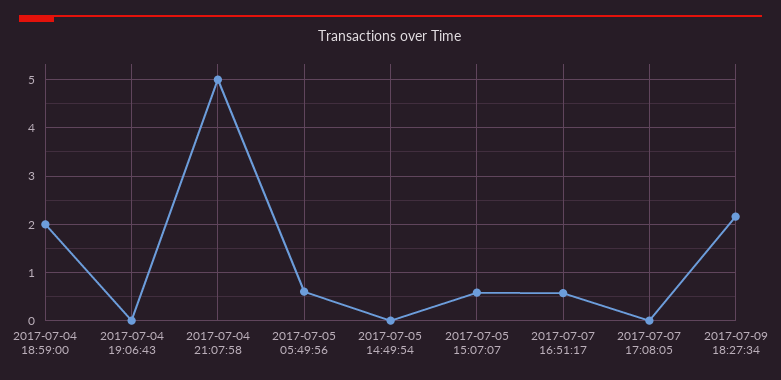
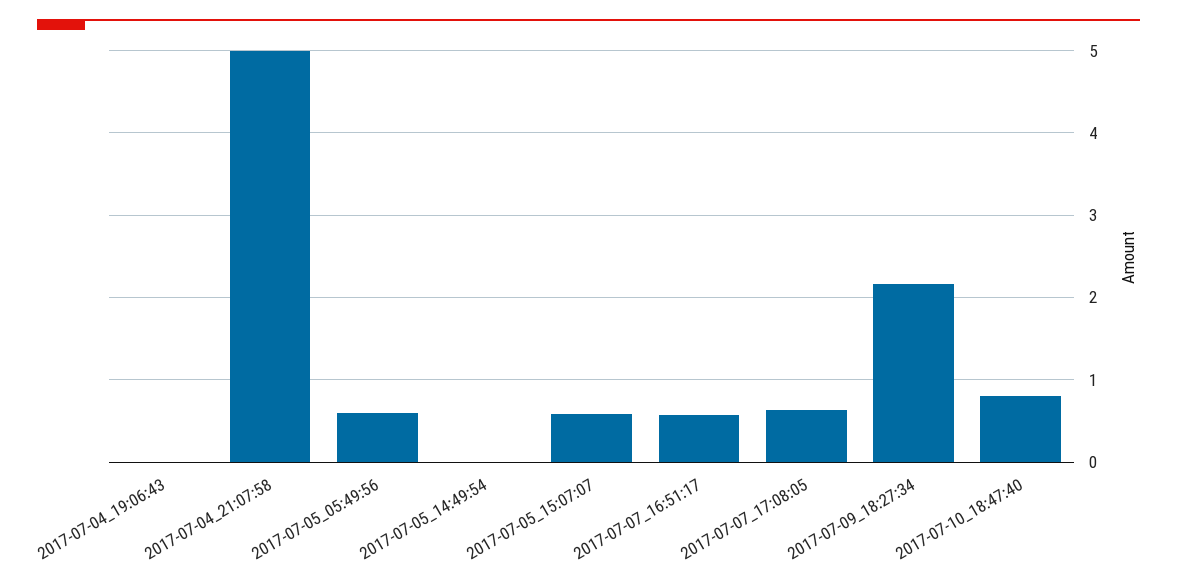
2017-07-04 18:59:00: 2 -> none
2017-07-07 17:08:05: 0 -> 0.6
2017-07-10_18:47:40: none -> 0.8

